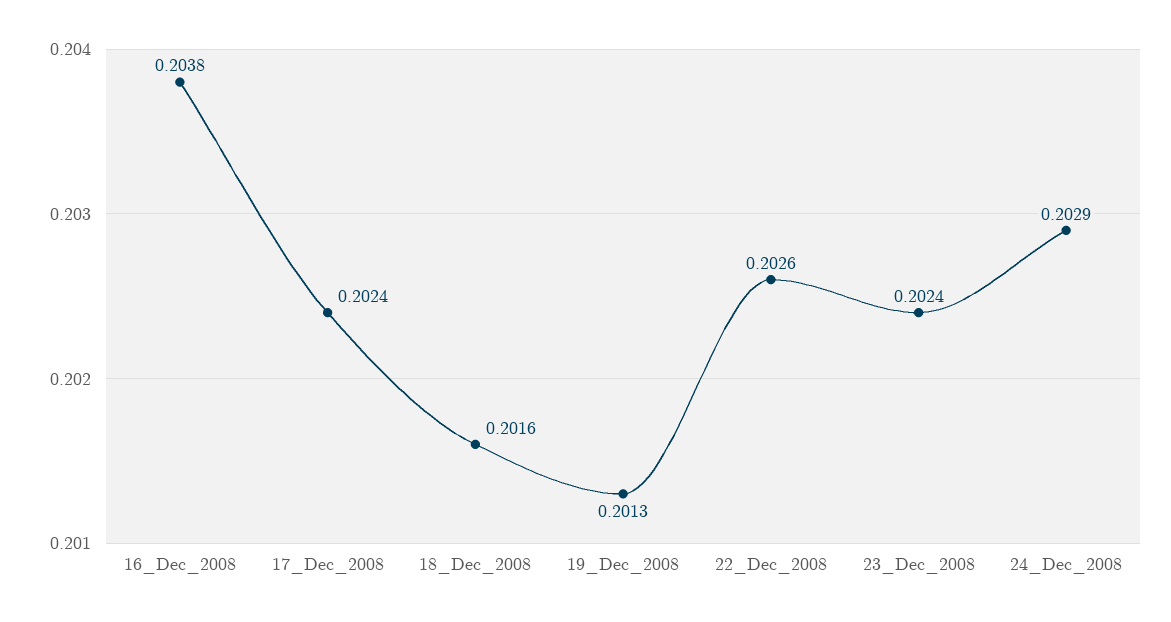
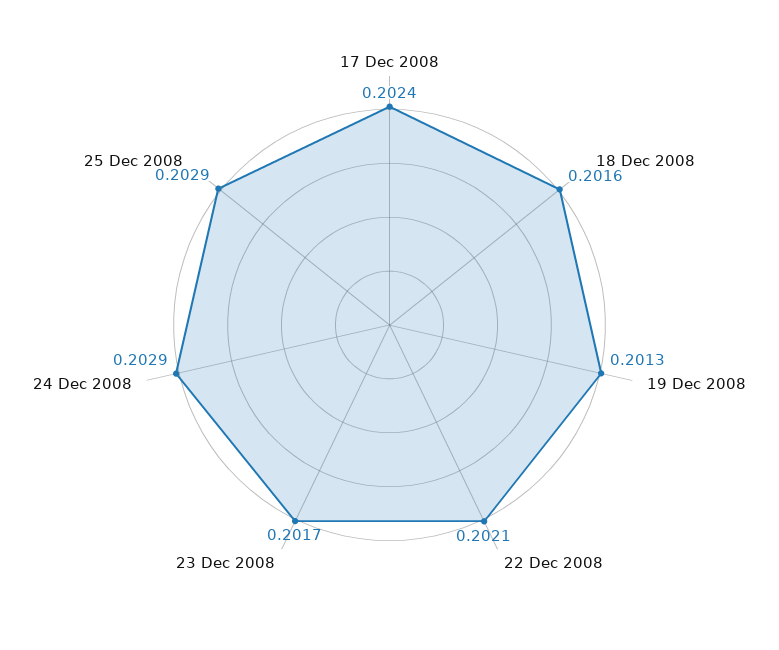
16_Dec_2008: 0.2038 -> none
22_Dec_2008: 0.2026 -> 0.2021
23_Dec_2008: 0.2024 -> 0.2017
25 Dec 2008: none -> 0.2029

